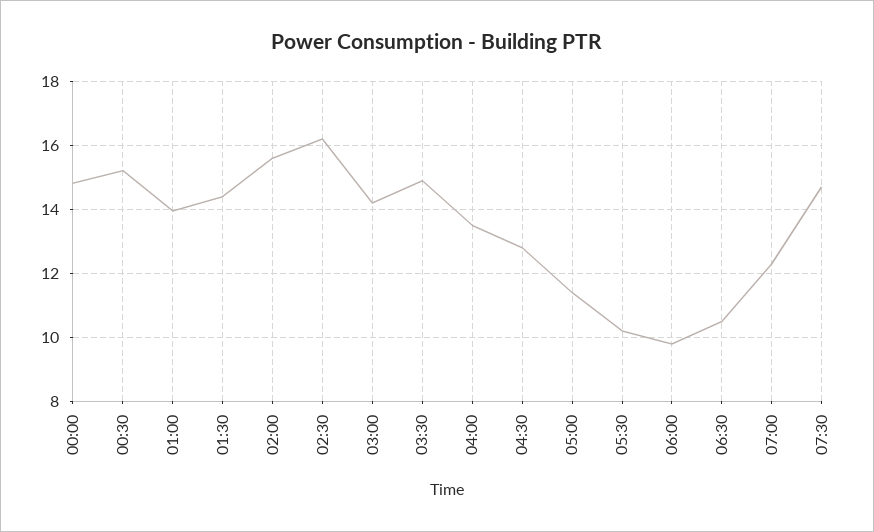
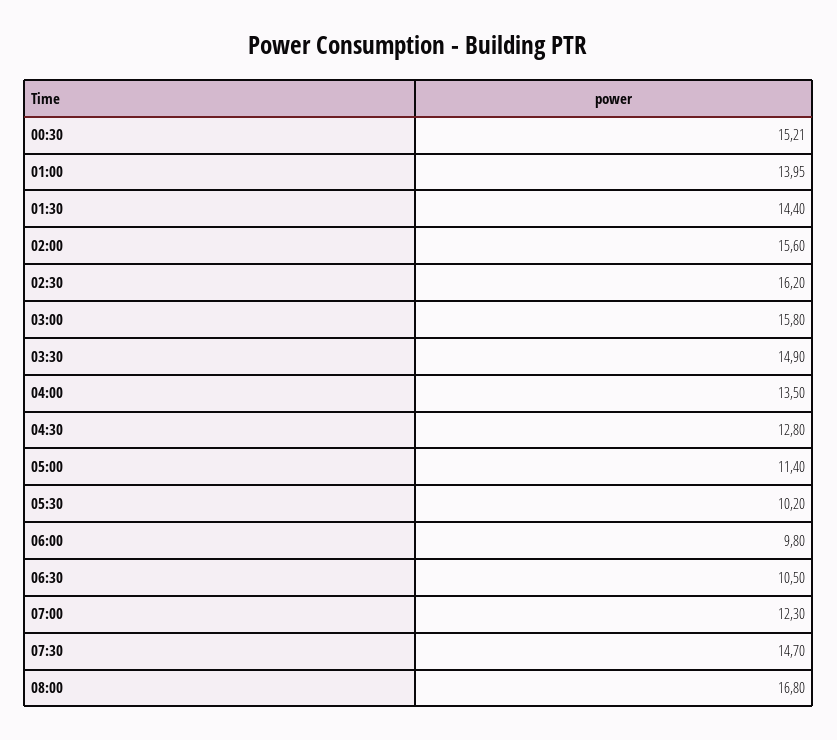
00:00: 14.8 -> none
03:00: 14.2 -> 15.8
08:00: none -> 16.8

